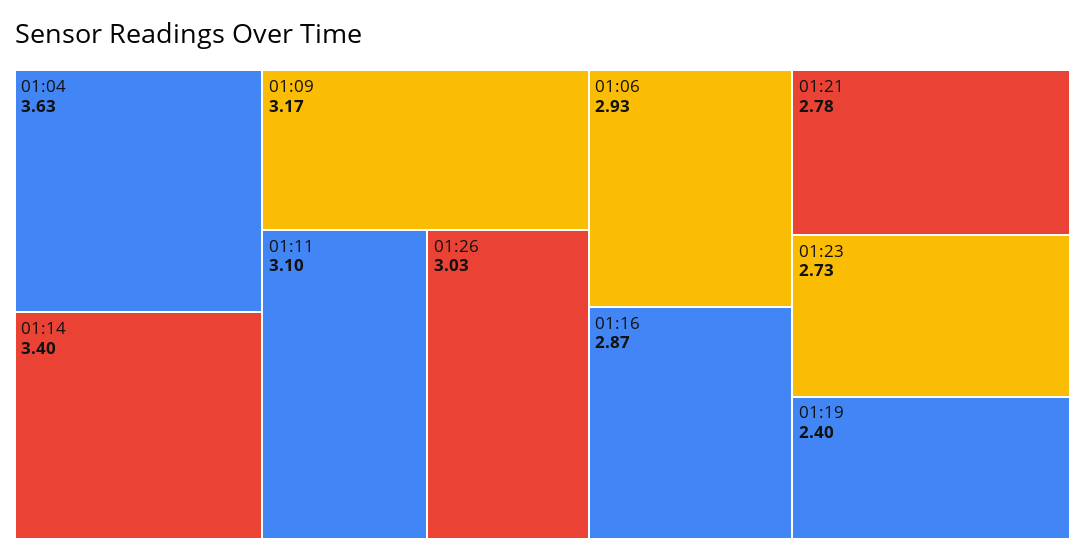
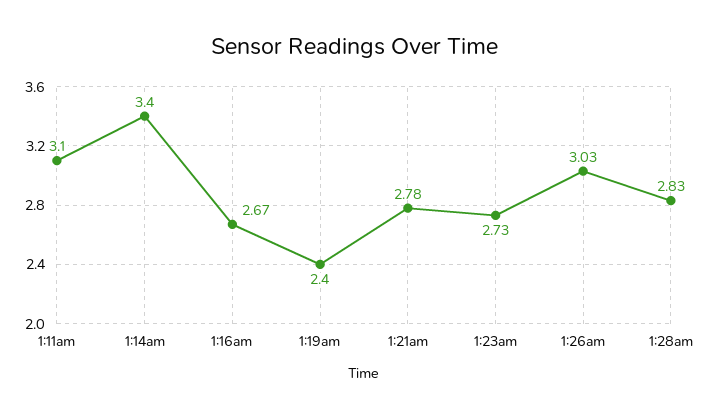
01:04: 3.63 -> none
01:09: 3.17 -> none
01:06: 2.93 -> none
01:16: 2.87 -> 2.67
1:28am: none -> 2.83

